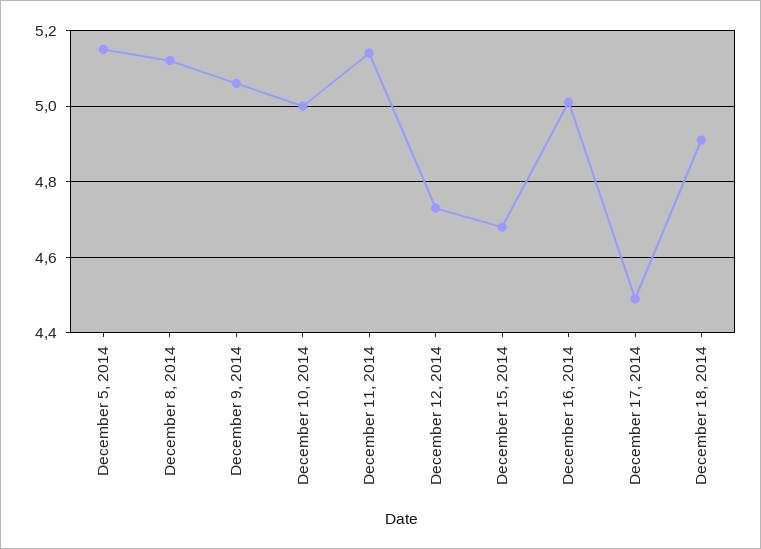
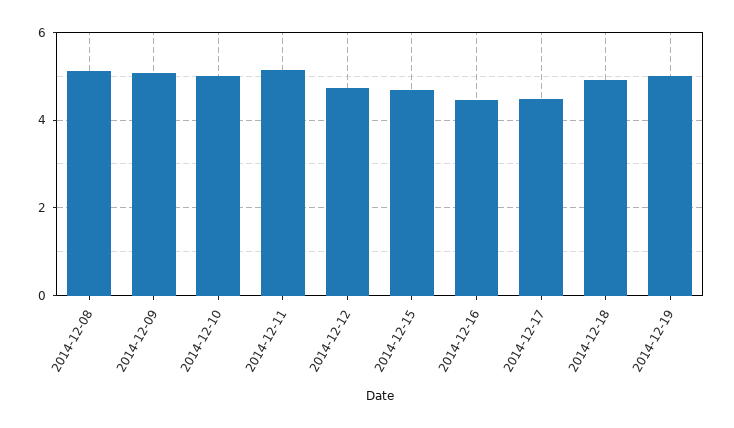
December 5, 2014: 5.15 -> none
December 16, 2014: 5 -> 4.4
2014-12-19: none -> 5

